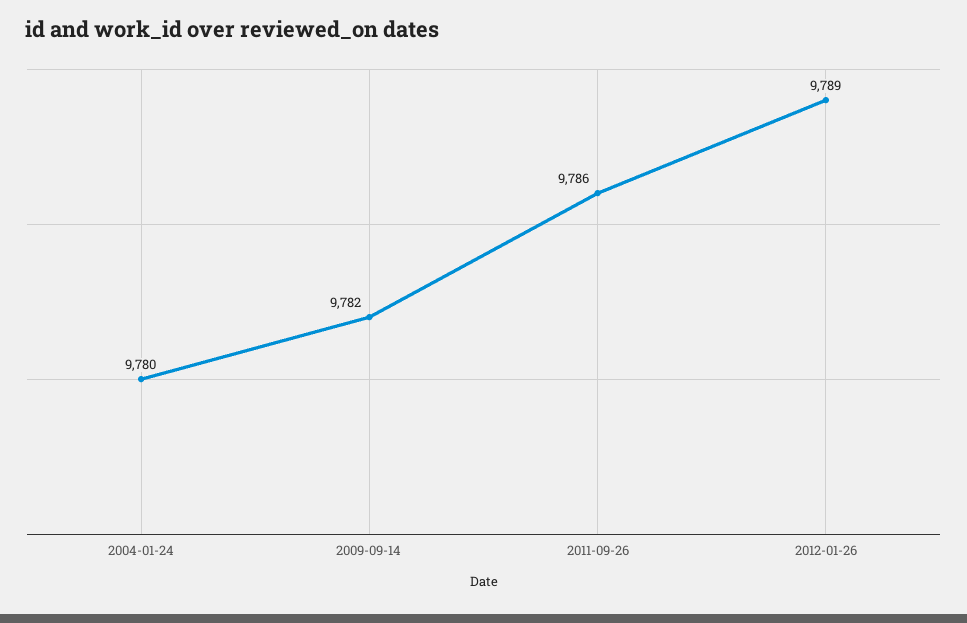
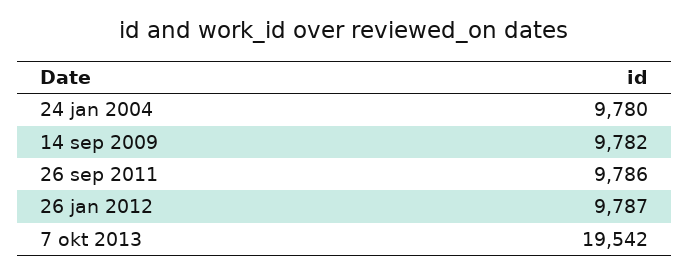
2012-01-26: 9789 -> 9787
7 okt 2013: none -> 19542

